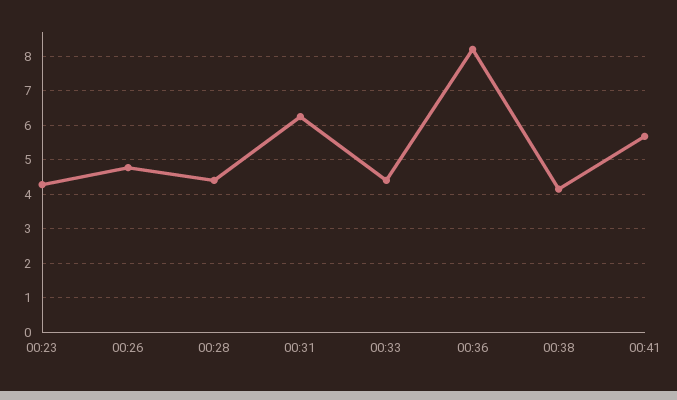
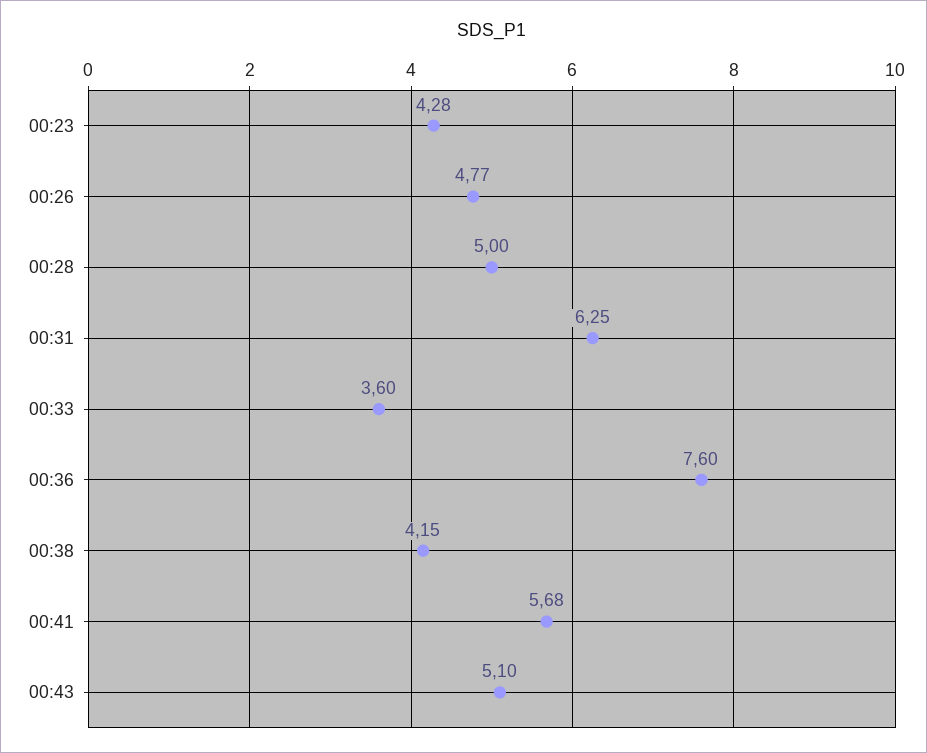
00:28: 4.4 -> 5
00:33: 4.4 -> 3.6
00:36: 8.2 -> 7.6
00:43: none -> 5.1

